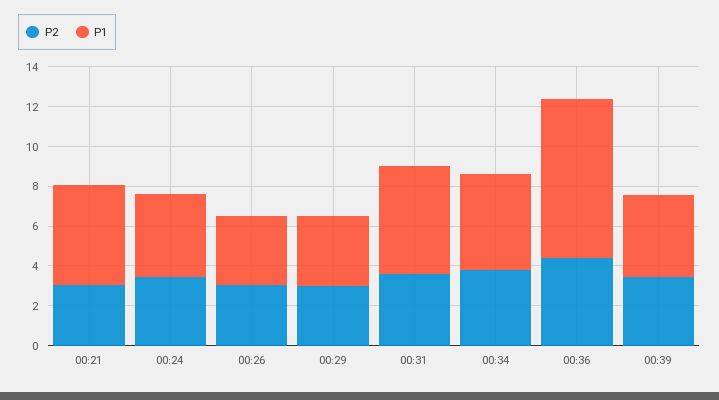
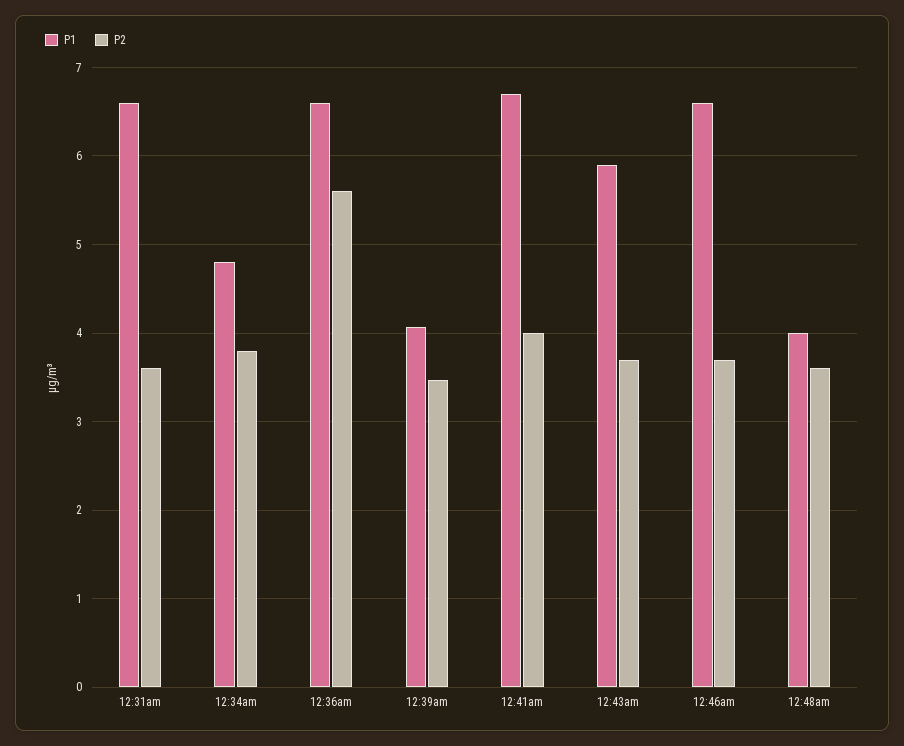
P2, 00:21: 3 -> none
P1, 00:21: 5 -> none
P2, 00:24: 3.5 -> none
P1, 00:24: 4 -> none
P2, 00:26: 3 -> none
P1, 00:26: 3.5 -> none
P2, 00:29: 3 -> none
P1, 00:29: 3.5 -> none
P1, 00:31: 5.5 -> 6.6
P2, 00:36: 4.5 -> 5.6
P1, 00:36: 8 -> 6.6
P1, 12:41am: none -> 6.7
P2, 12:41am: none -> 4
P1, 12:43am: none -> 5.9
P2, 12:43am: none -> 3.7
P1, 12:46am: none -> 6.6
P2, 12:46am: none -> 3.7
P1, 12:48am: none -> 4
P2, 12:48am: none -> 3.6

